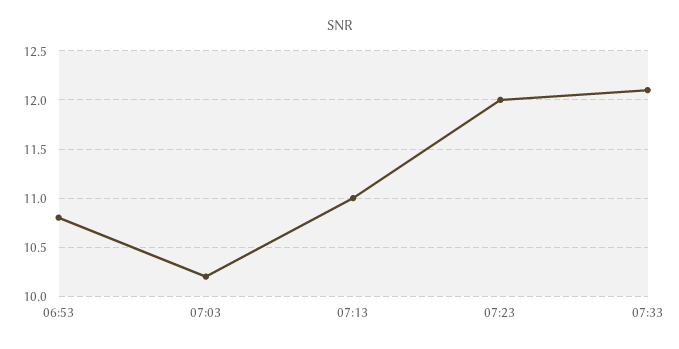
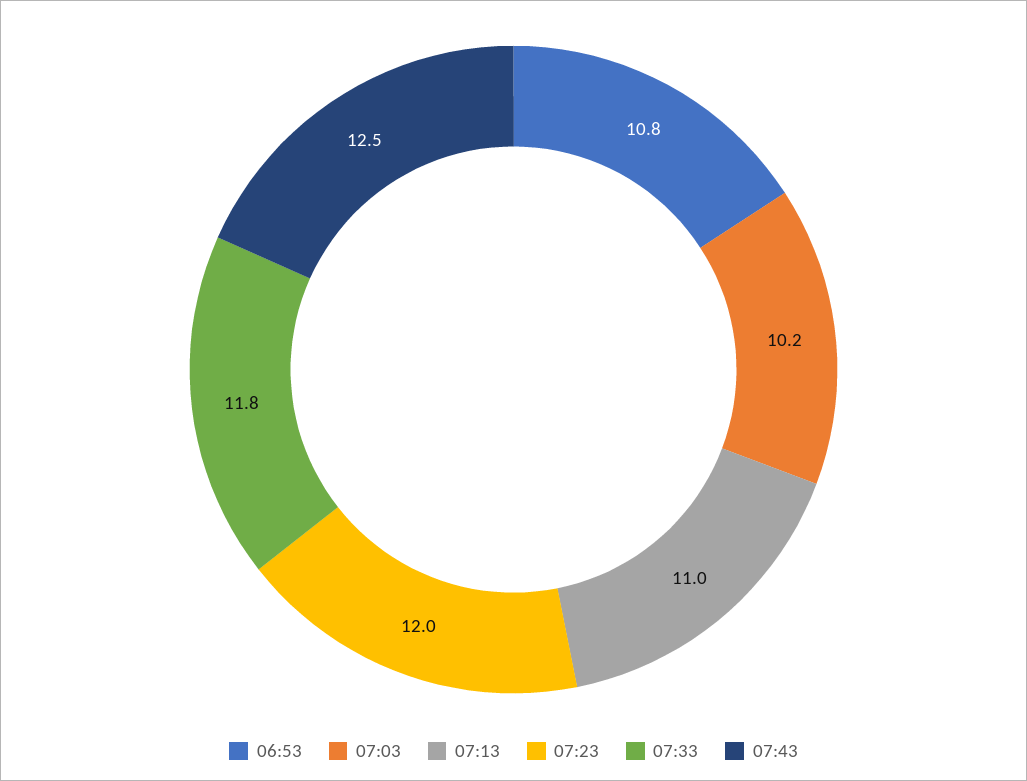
07:33: 12.1 -> 11.8
07:43: none -> 12.5

